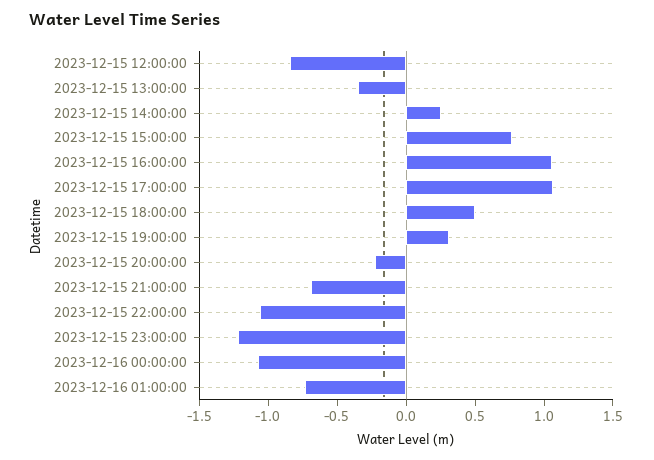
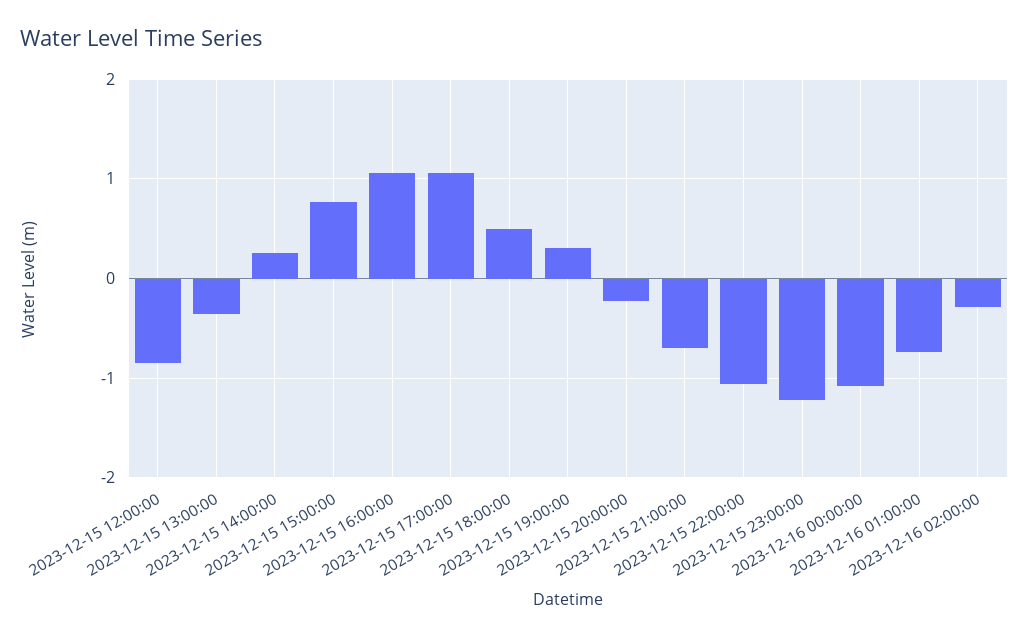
2023-12-16 02:00:00: none -> -0.3

